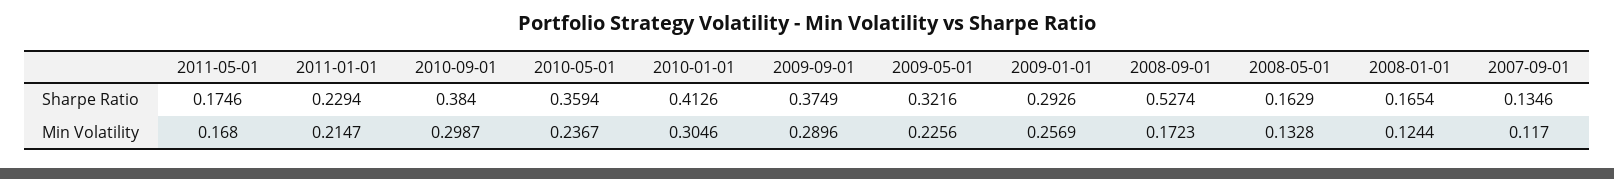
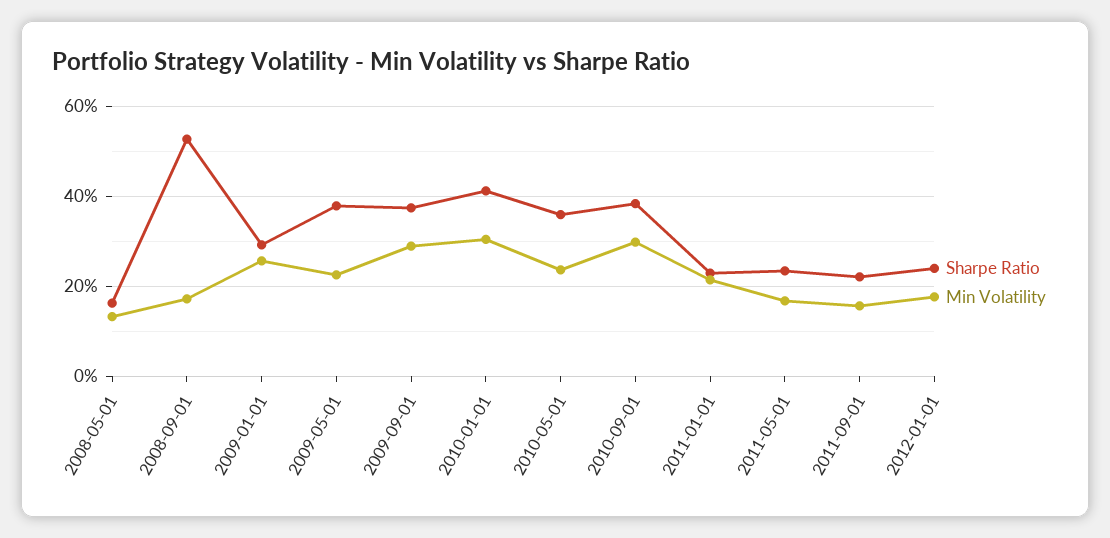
Sharpe Ratio, 2011-05-01: 0.1746 -> 0.24
Sharpe Ratio, 2009-05-01: 0.3216 -> 0.38
Sharpe Ratio, 2008-01-01: 0.1654 -> none
Sharpe Ratio, 2007-09-01: 0.1346 -> none
Min Volatility, 2008-01-01: 0.1244 -> none
Min Volatility, 2007-09-01: 0.117 -> none
Sharpe Ratio, 2011-09-01: none -> 0.22
Min Volatility, 2011-09-01: none -> 0.16
Sharpe Ratio, 2012-01-01: none -> 0.24
Min Volatility, 2012-01-01: none -> 0.18

